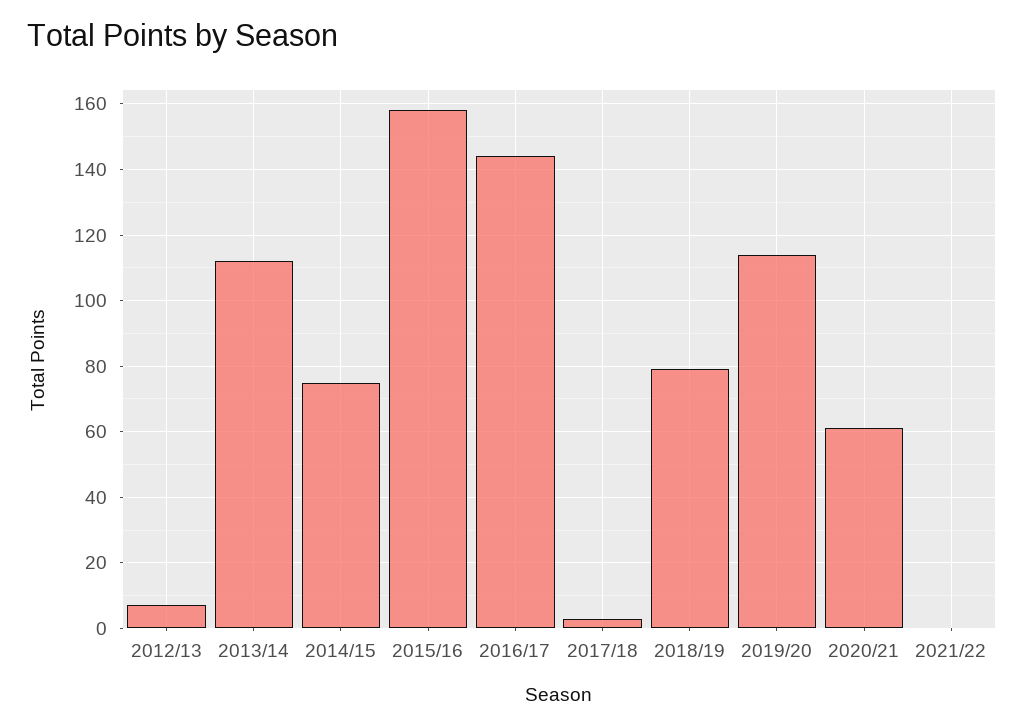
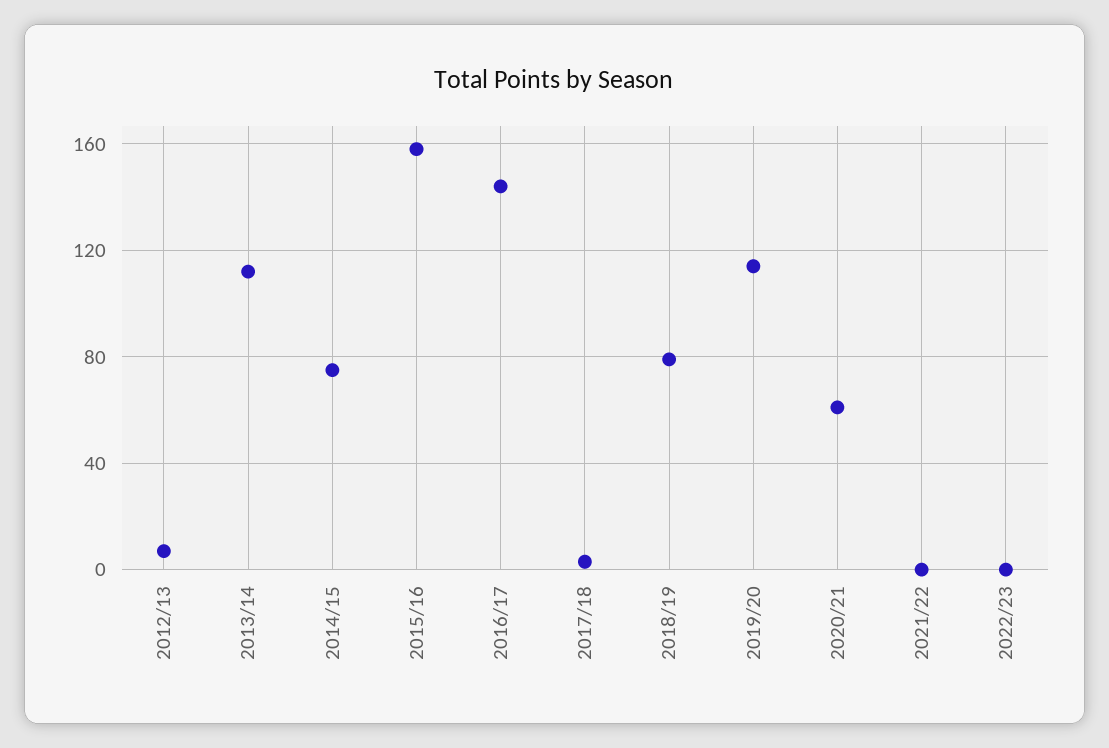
2022/23: none -> 0

